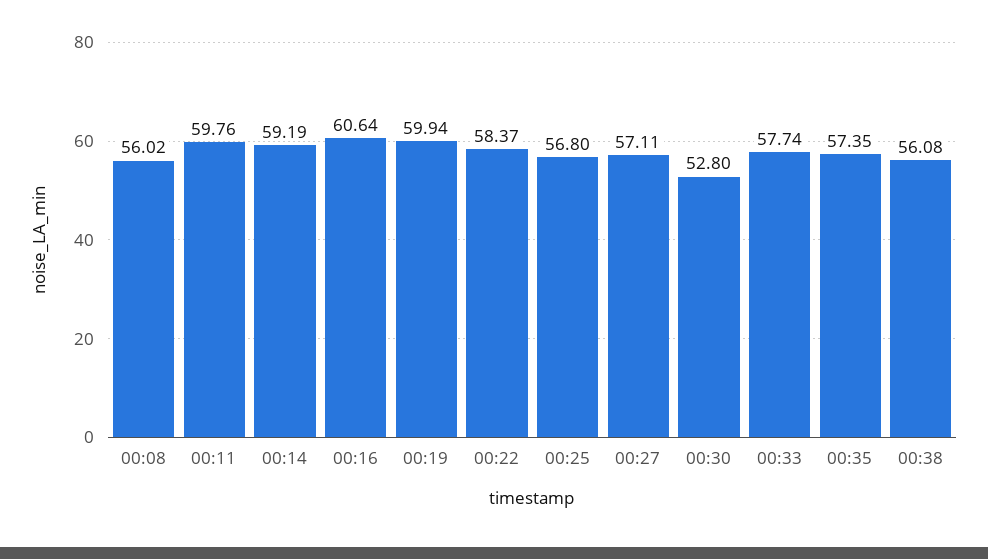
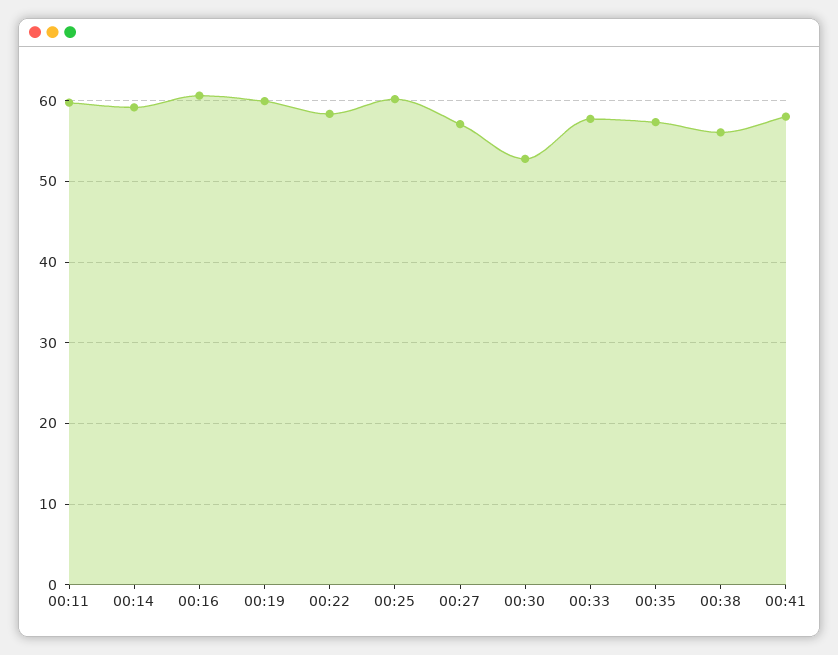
00:08: 56.02 -> none
00:25: 56.8 -> 60
00:41: none -> 58

